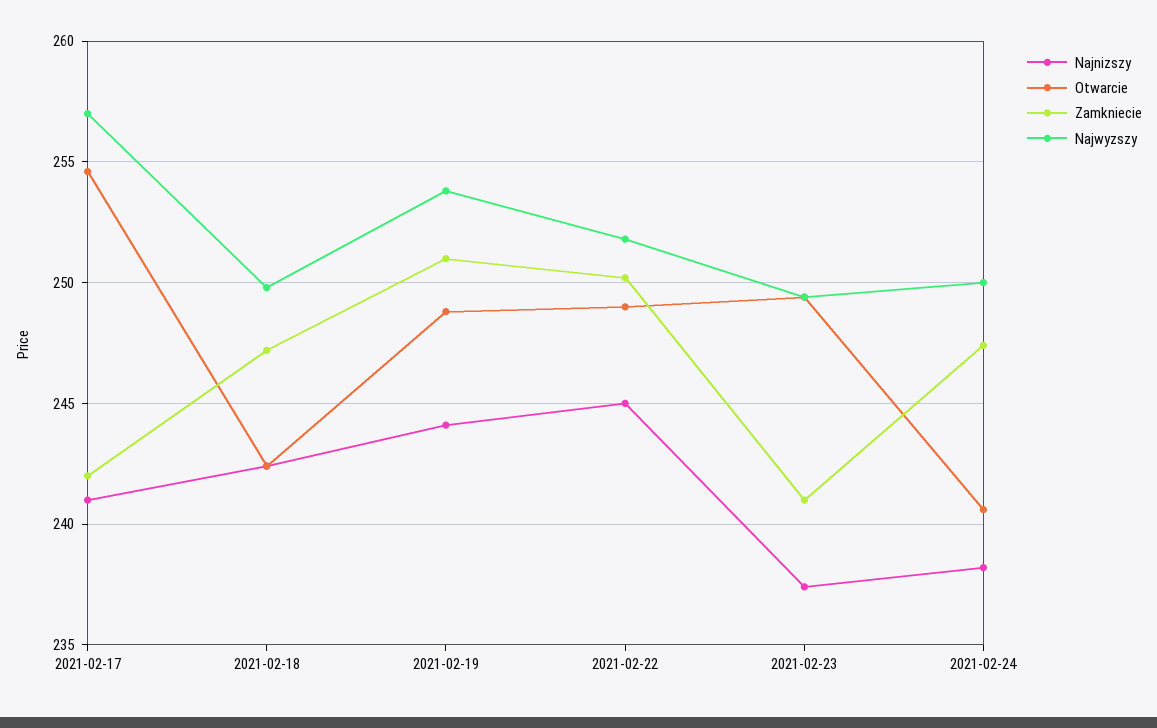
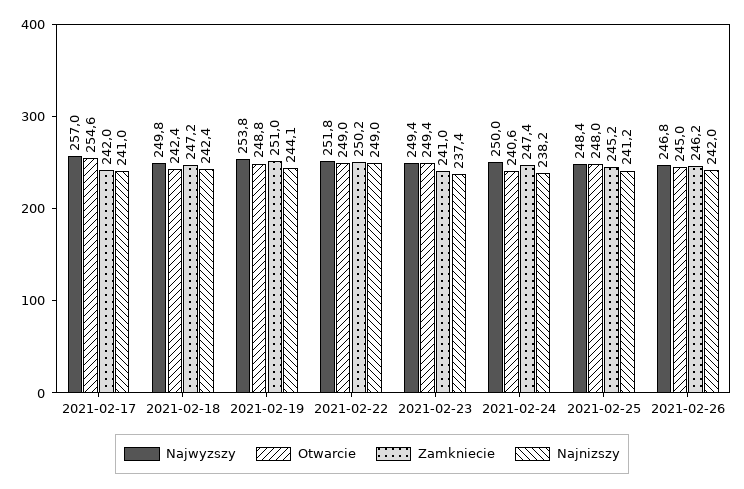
Najnizszy, 2021-02-22: 245 -> 249
Najwyzszy, 2021-02-25: none -> 248.4
Otwarcie, 2021-02-25: none -> 248
Zamkniecie, 2021-02-25: none -> 245.2
Najnizszy, 2021-02-25: none -> 241.2
Najwyzszy, 2021-02-26: none -> 246.8
Otwarcie, 2021-02-26: none -> 245
Zamkniecie, 2021-02-26: none -> 246.2
Najnizszy, 2021-02-26: none -> 242

